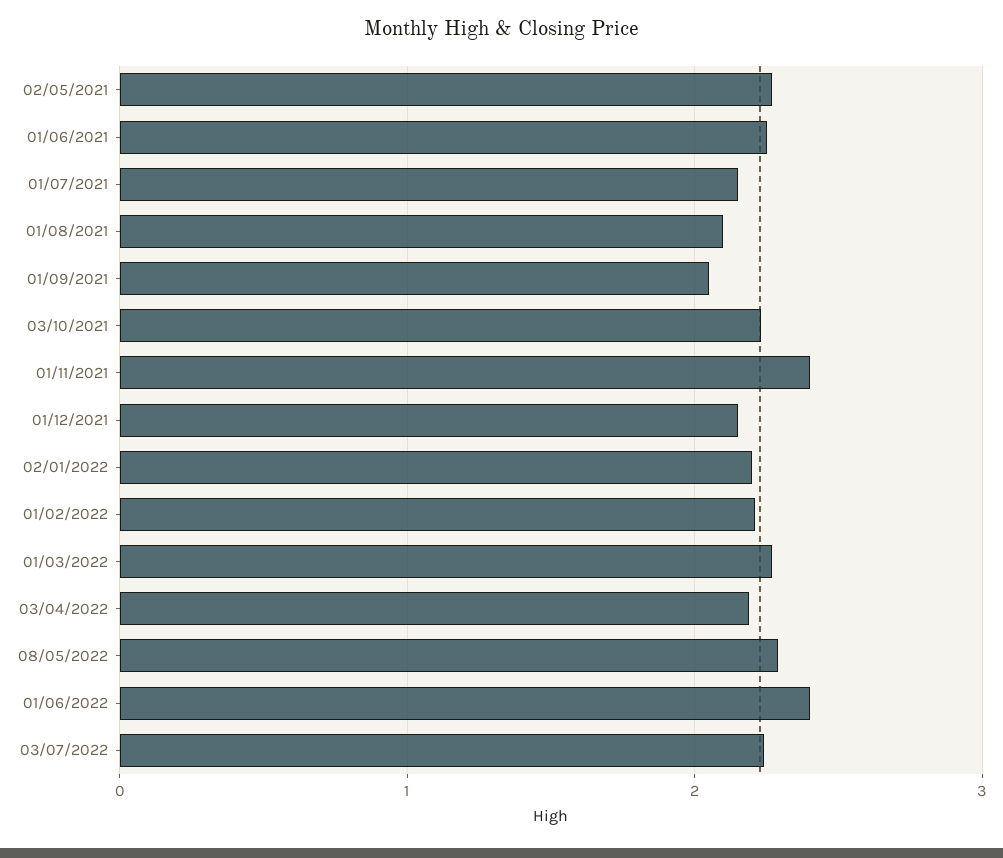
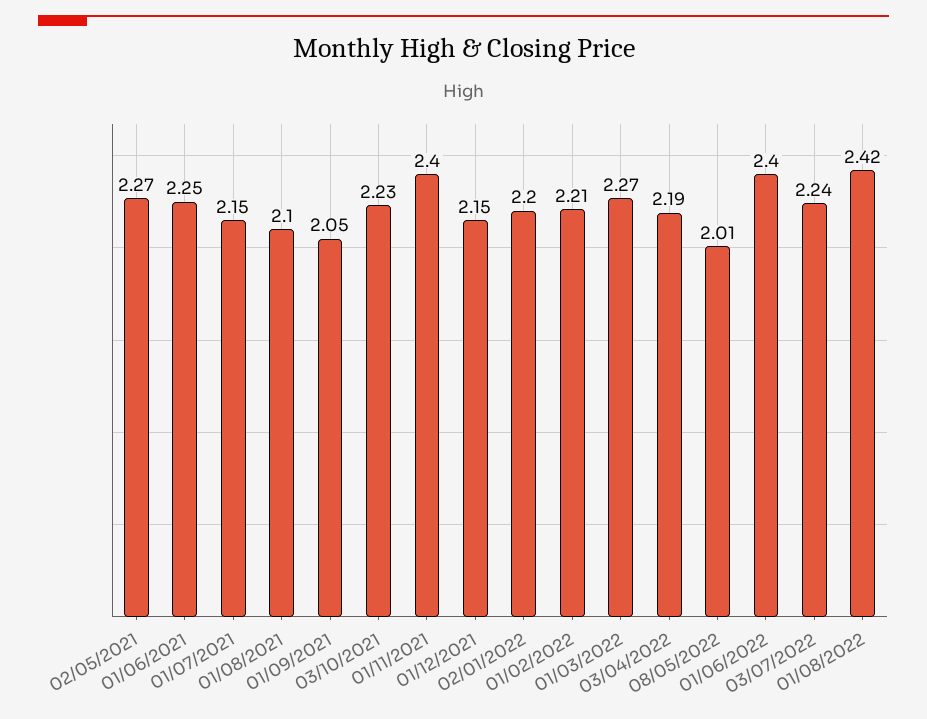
08/05/2022: 2.3 -> 2.01
01/08/2022: none -> 2.42

